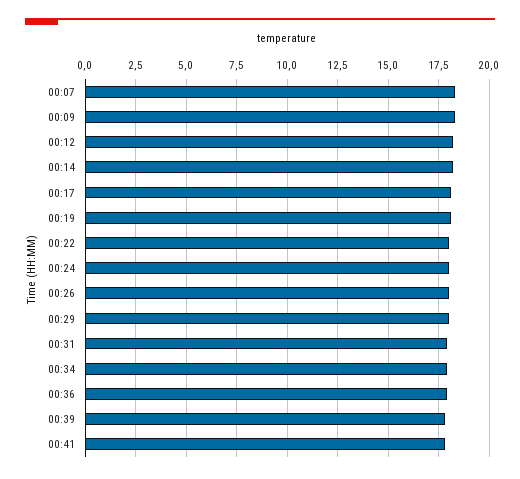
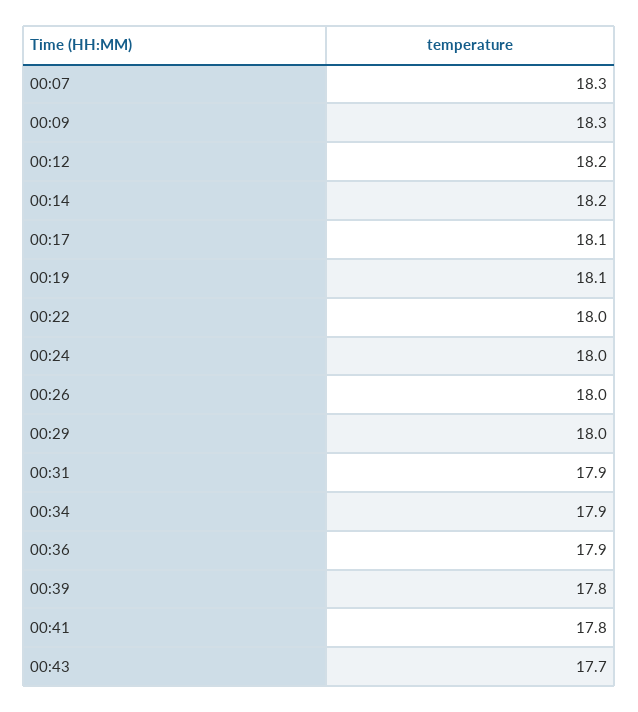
00:43: none -> 17.7

